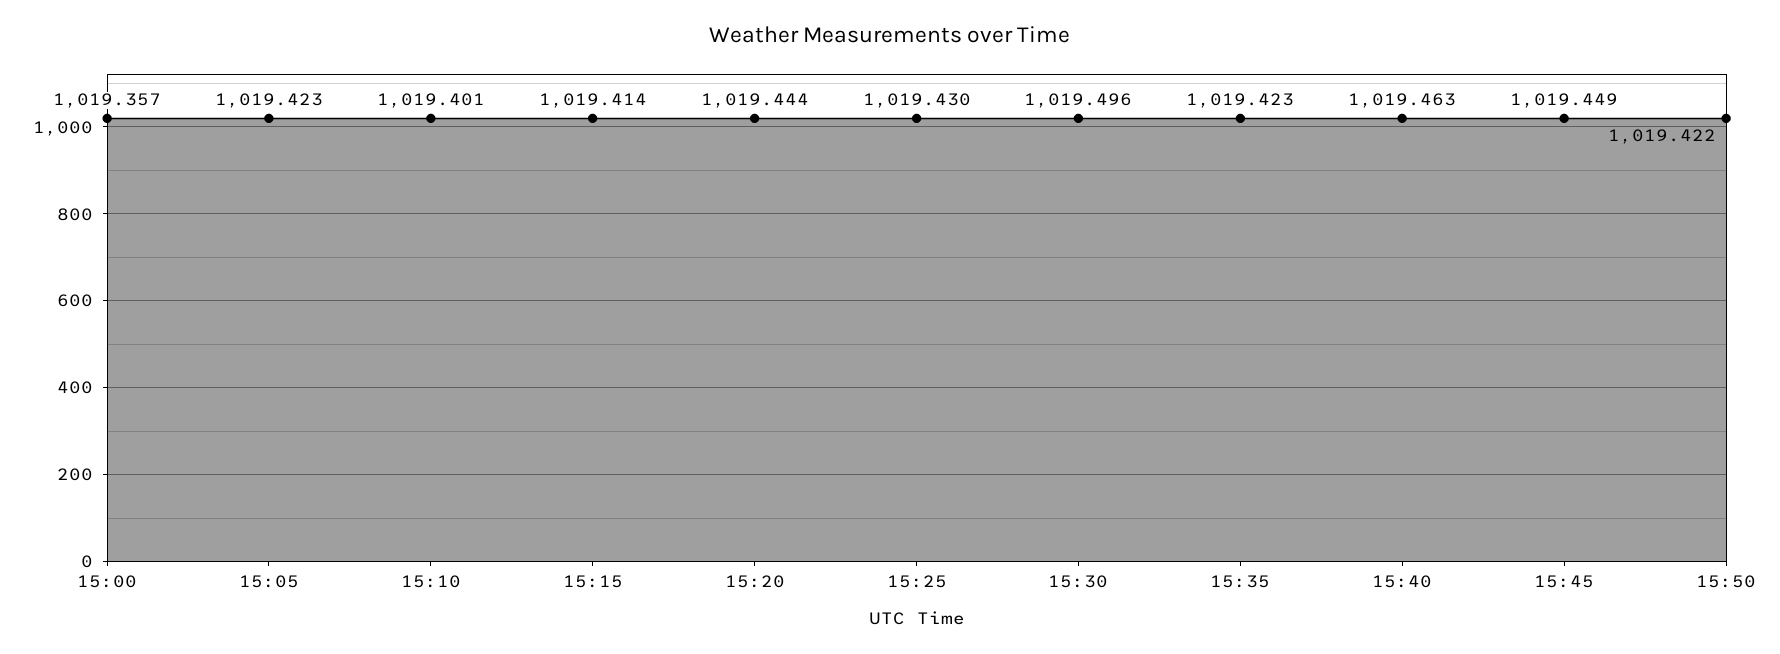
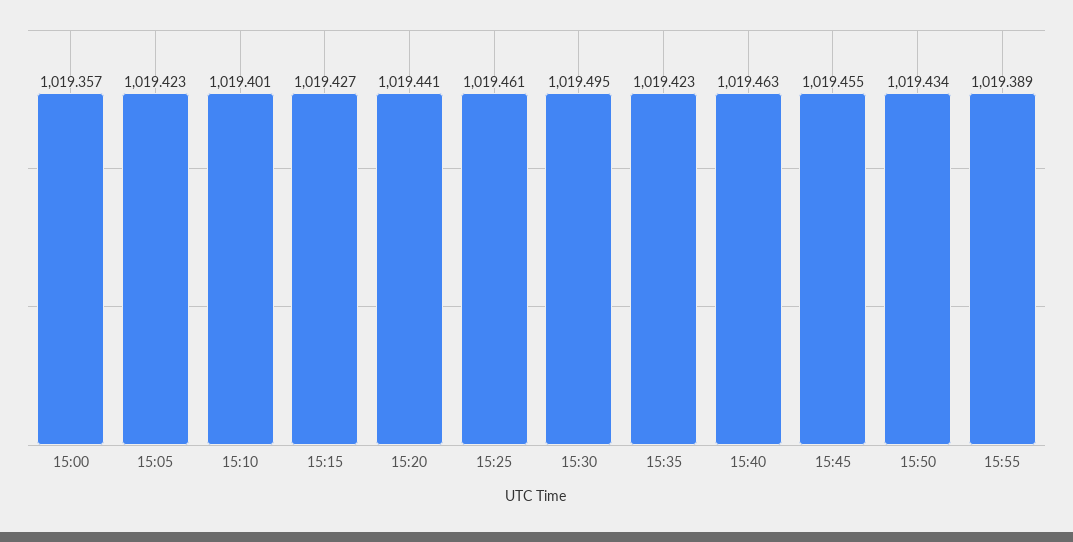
15:15: 1019.414 -> 1019.427
15:20: 1019.444 -> 1019.441
15:25: 1019.43 -> 1019.461
15:30: 1019.496 -> 1019.495
15:45: 1019.449 -> 1019.455
15:50: 1019.422 -> 1019.434
15:55: none -> 1019.389

